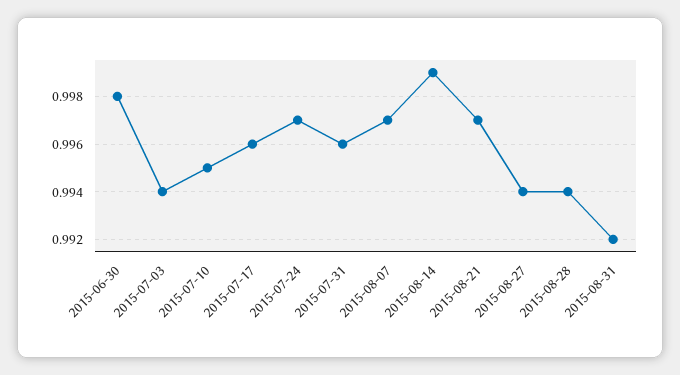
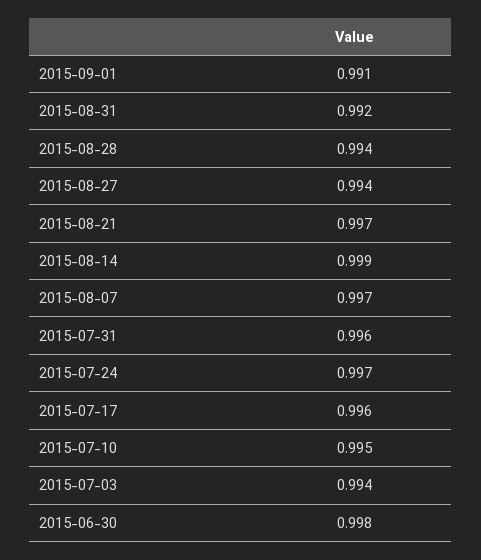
2015-09-01: none -> 0.991

